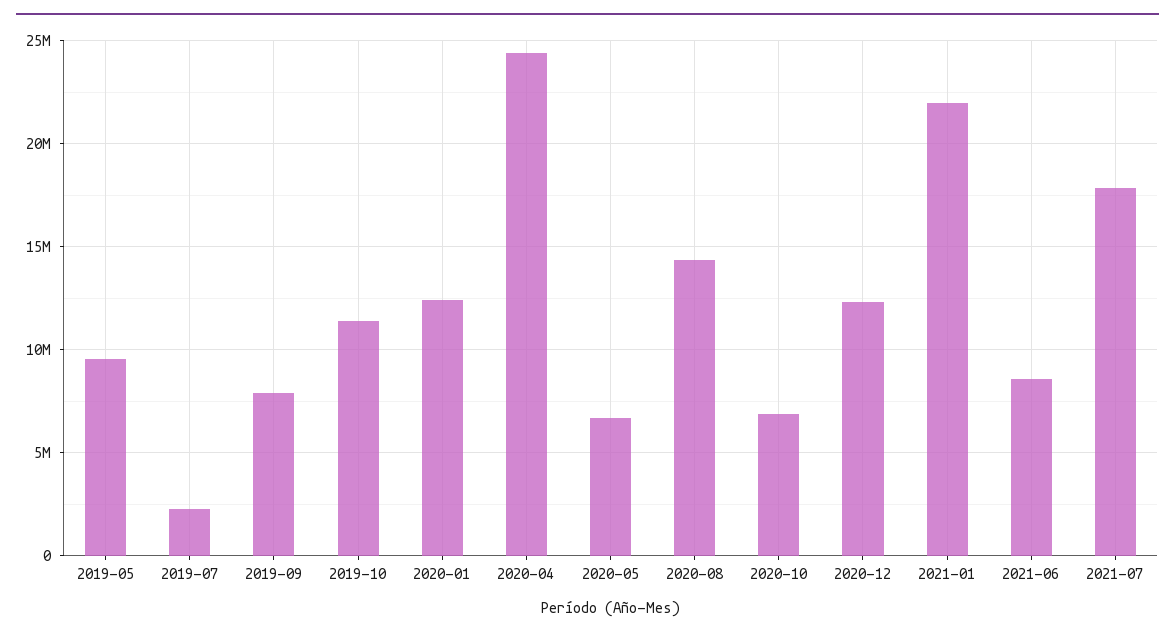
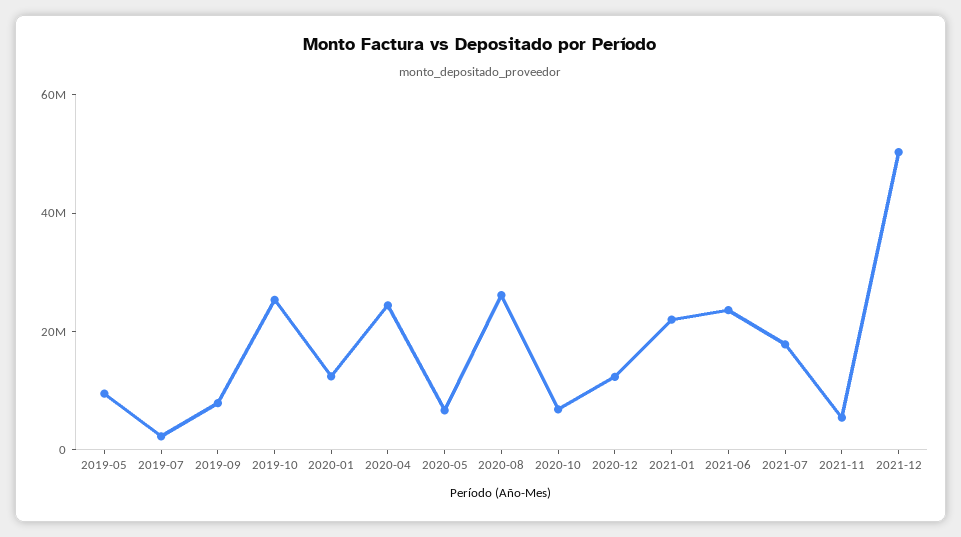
2019-10: 11500000 -> 25000000
2020-08: 14500000 -> 25000000
2021-06: 8500000 -> 25000000
2021-11: none -> 5000000
2021-12: none -> 50000000

